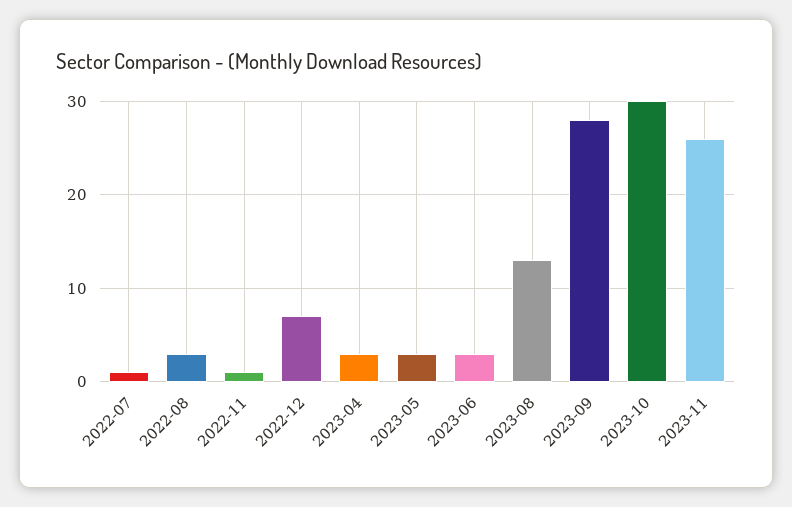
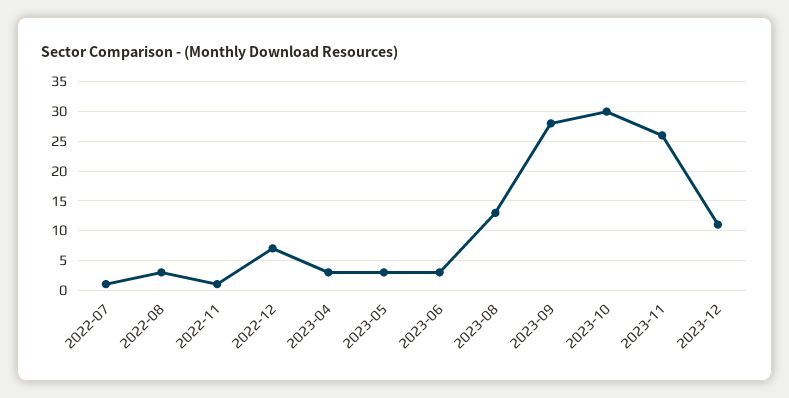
2023-12: none -> 10

